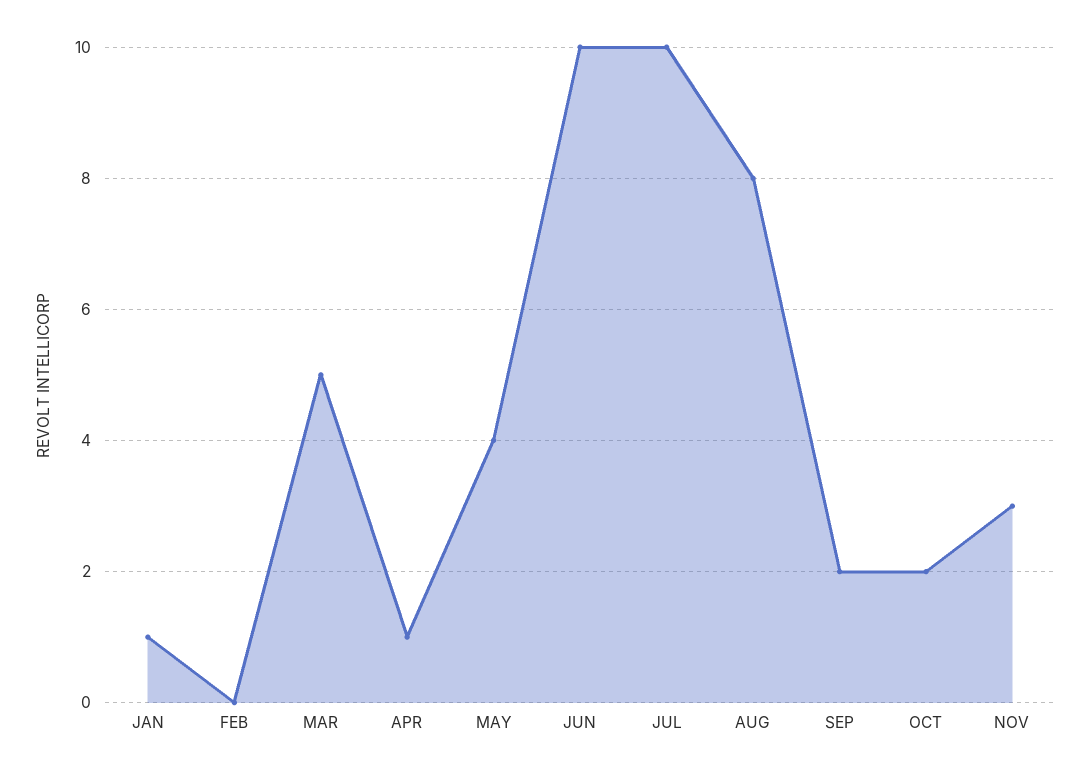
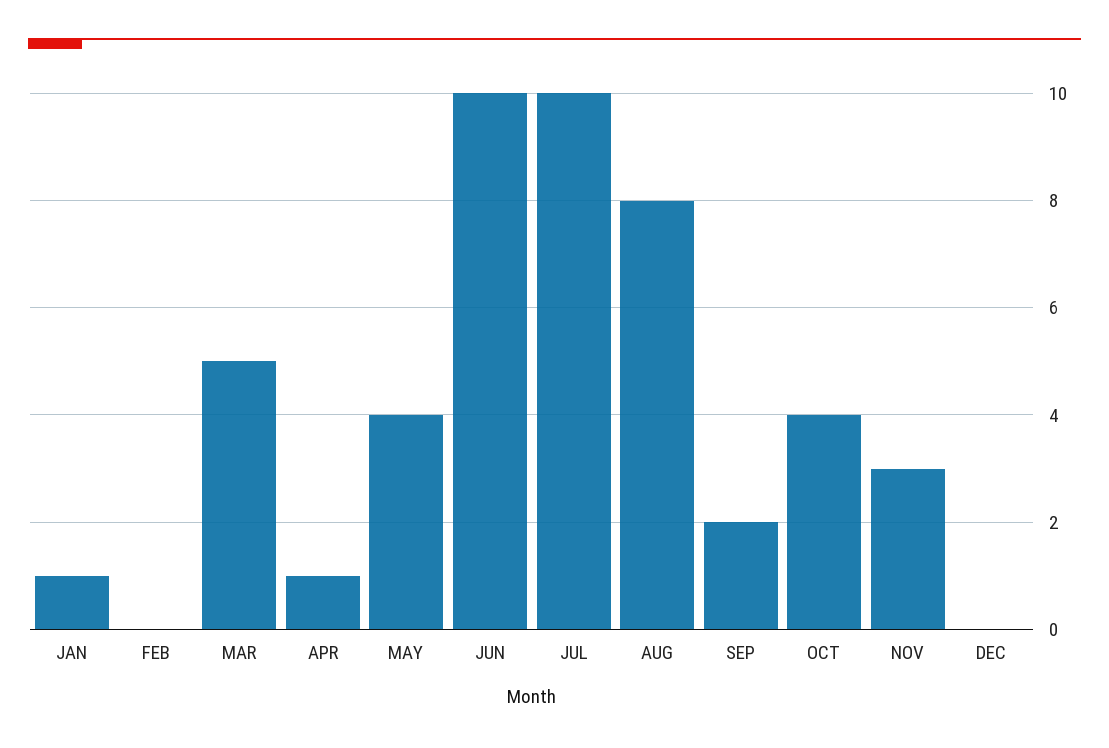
OCT: 2 -> 4
DEC: none -> 0

